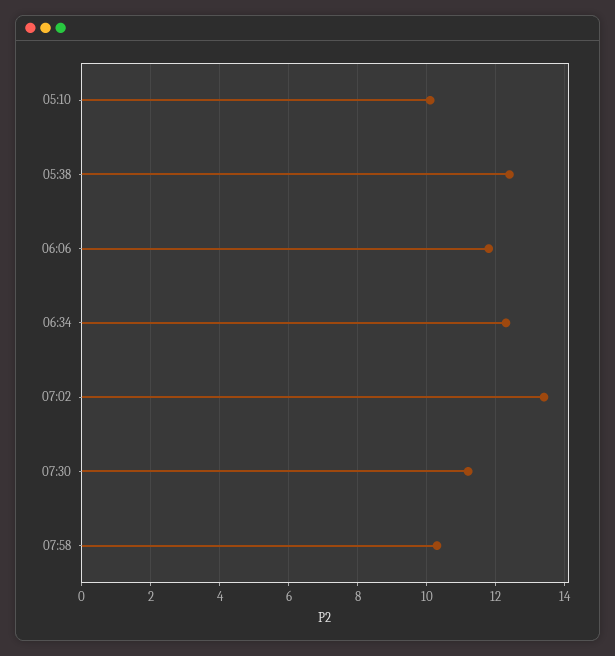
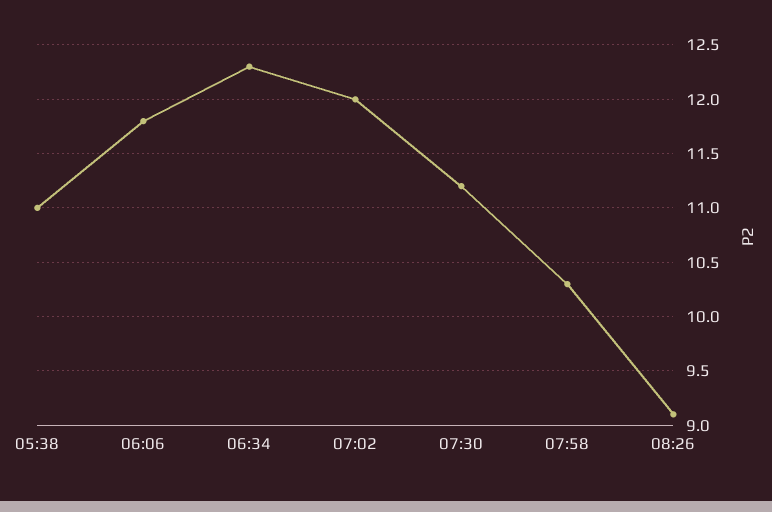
05:10: 10 -> none
05:38: 12.5 -> 11
07:02: 13.5 -> 12
08:26: none -> 9.1

